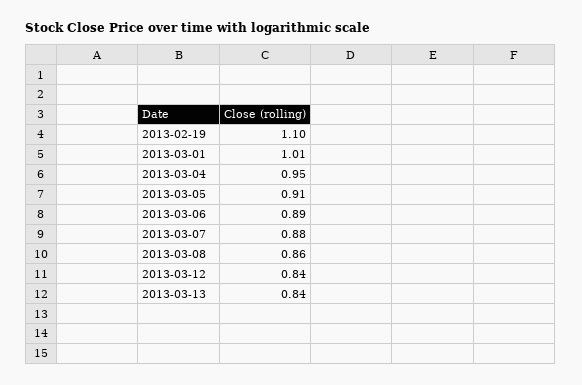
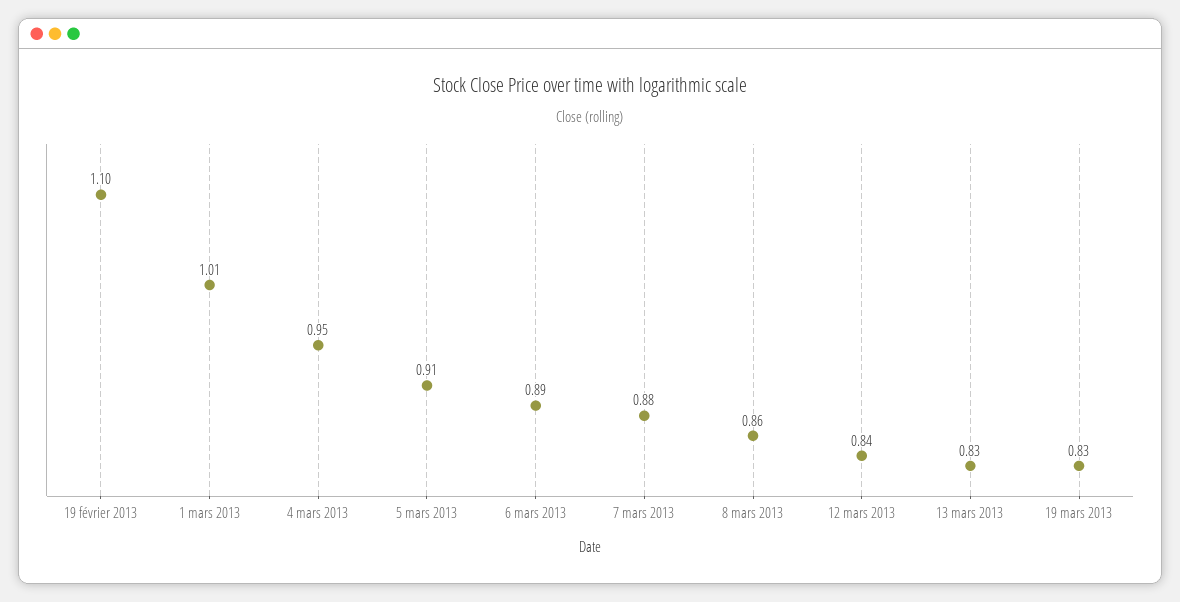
2013-03-13: 0.84 -> 0.83
19 mars 2013: none -> 0.83

